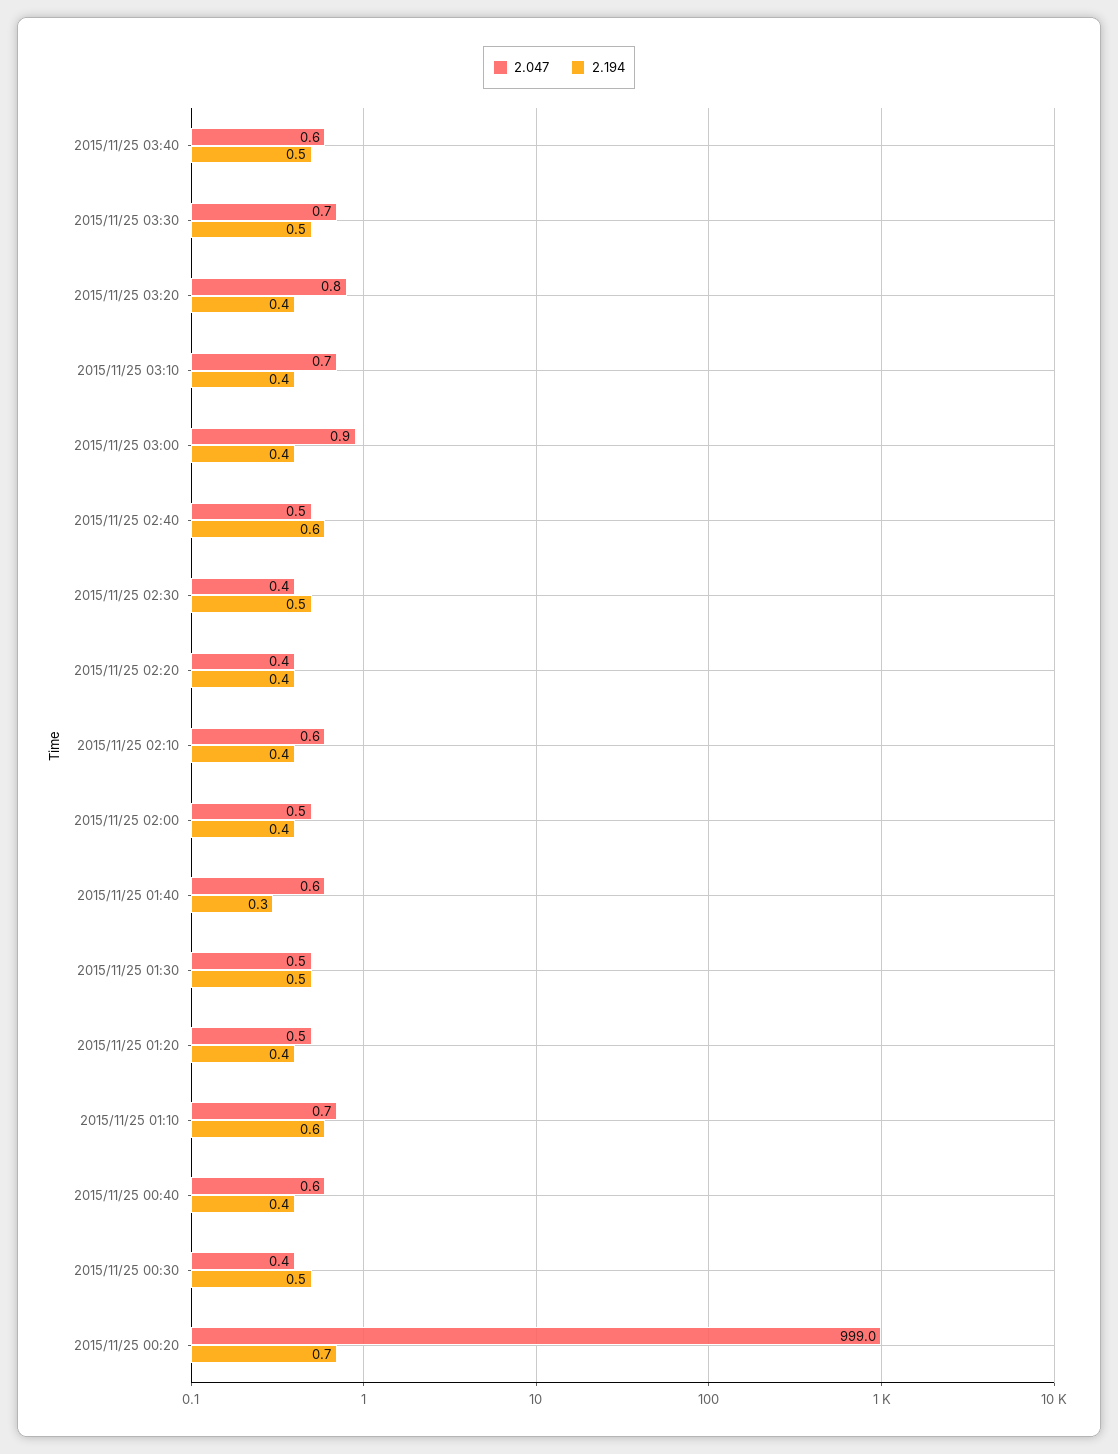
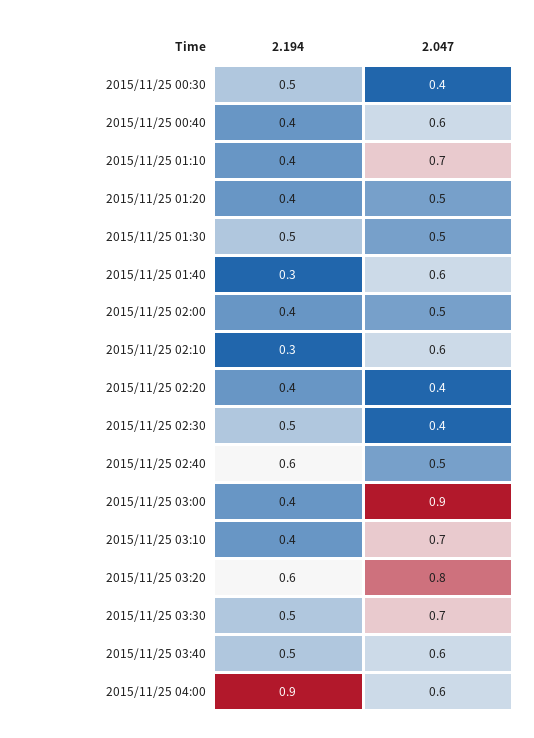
2.194, 2015/11/25 03:20: 0.4 -> 0.6
2.194, 2015/11/25 02:10: 0.4 -> 0.3
2.194, 2015/11/25 01:10: 0.6 -> 0.4
2.047, 2015/11/25 00:20: 999 -> none
2.194, 2015/11/25 00:20: 0.7 -> none
2.194, 2015/11/25 04:00: none -> 0.9
2.047, 2015/11/25 04:00: none -> 0.6

